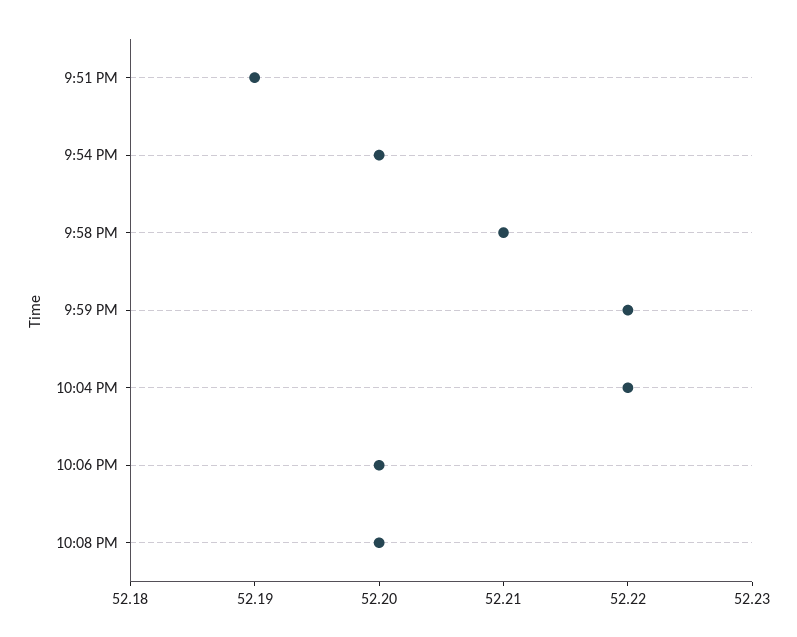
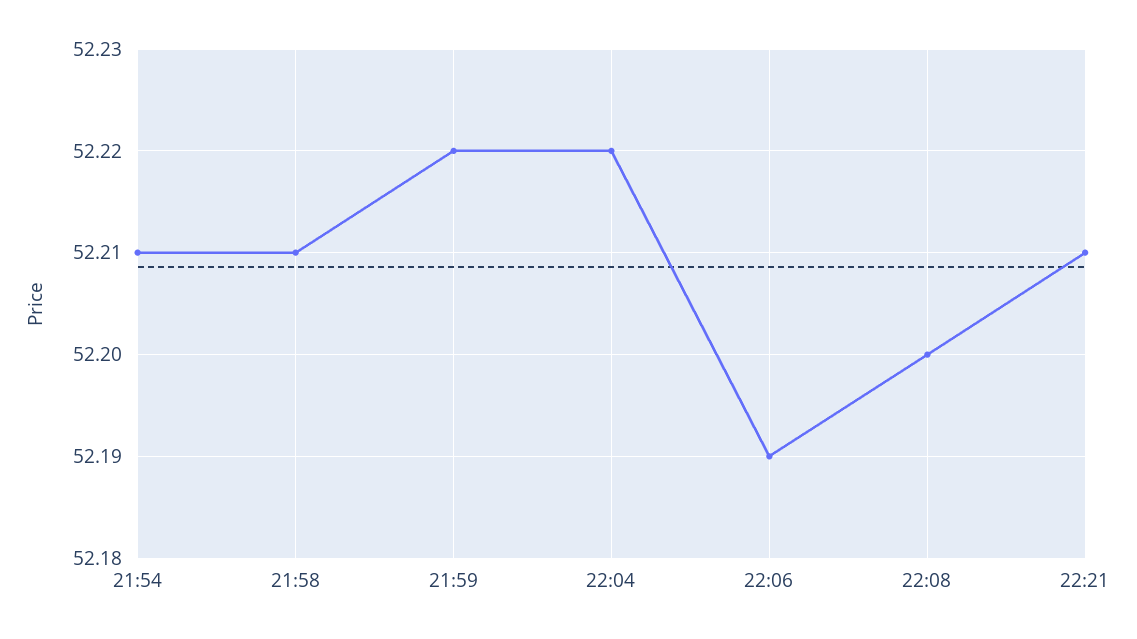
9:51 PM: 52.19 -> none
9:54 PM: 52.2 -> 52.21
10:06 PM: 52.2 -> 52.19
22:21: none -> 52.21

